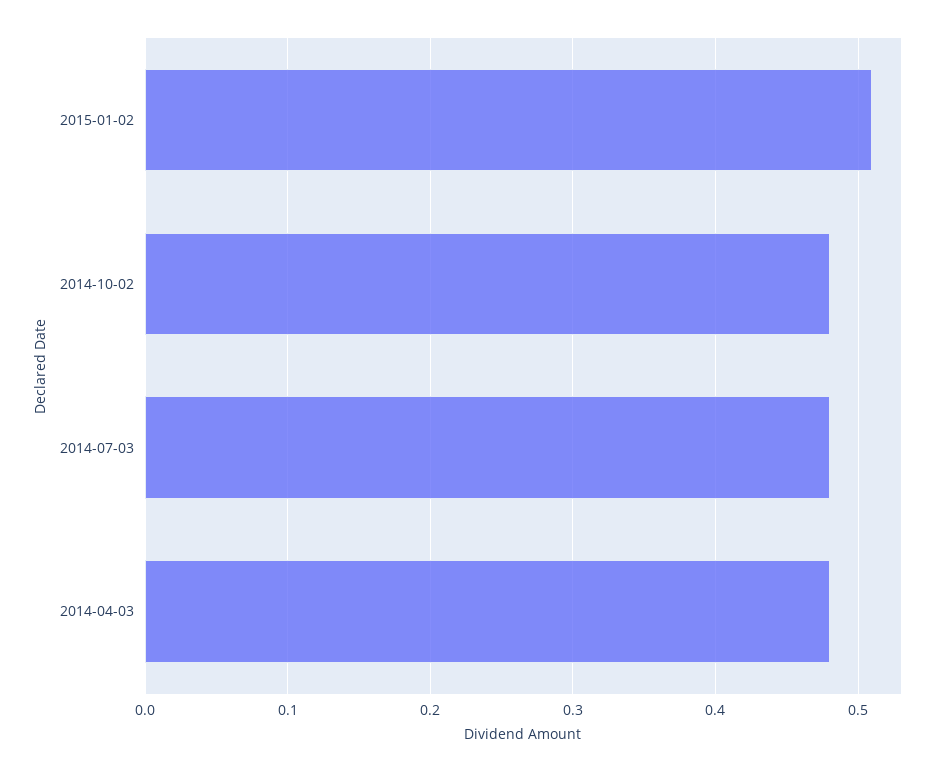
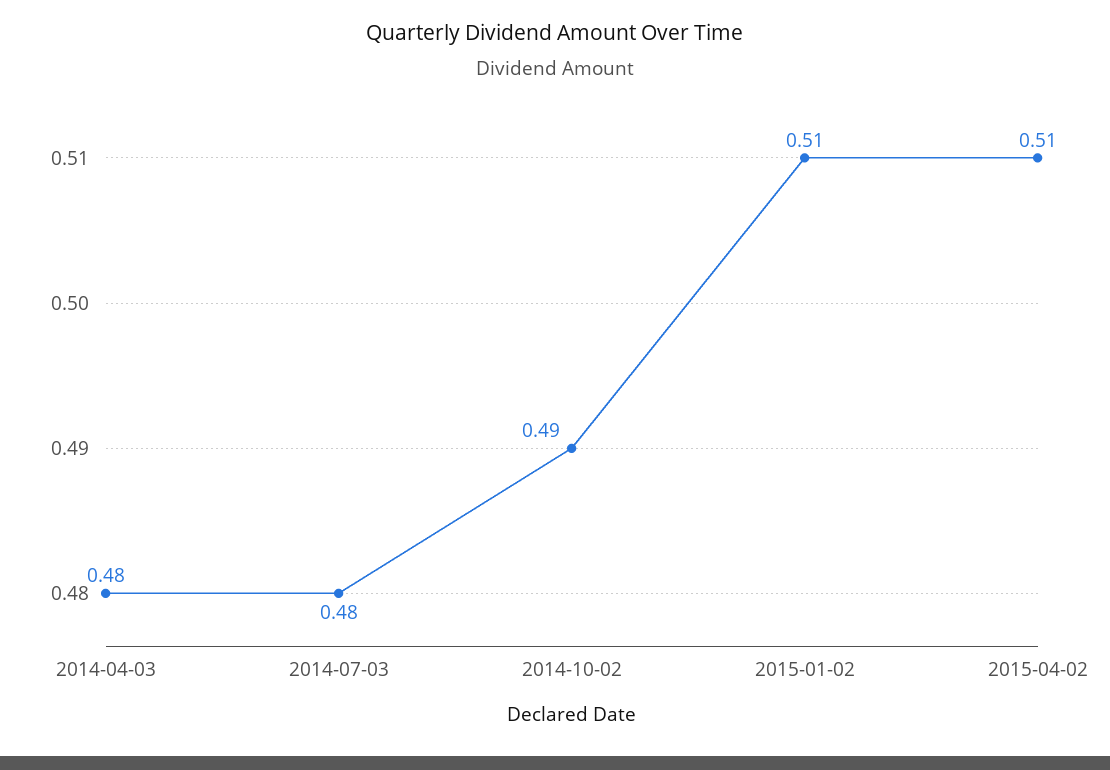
2014-10-02: 0.48 -> 0.49
2015-04-02: none -> 0.51

